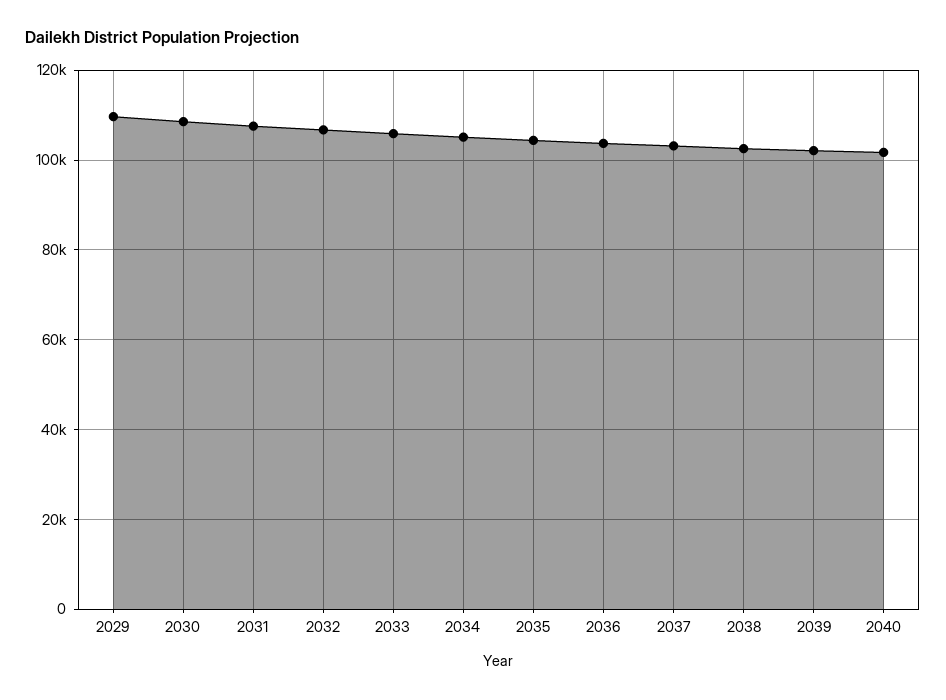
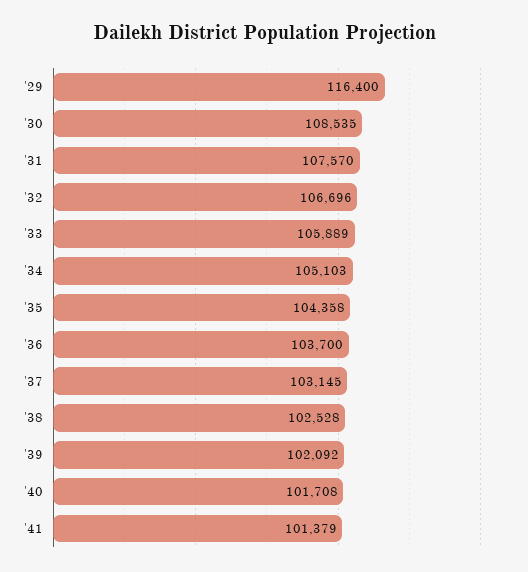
2029: 110000 -> 116400
'41: none -> 101379

